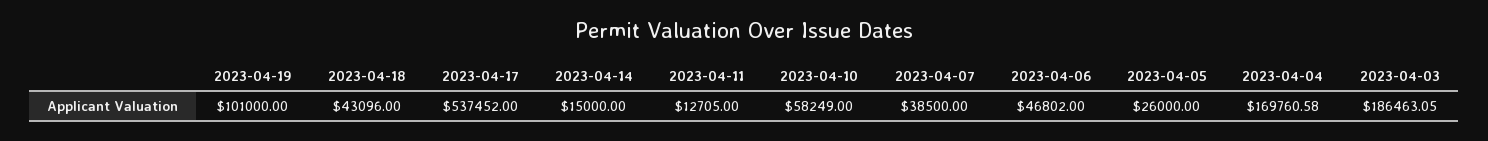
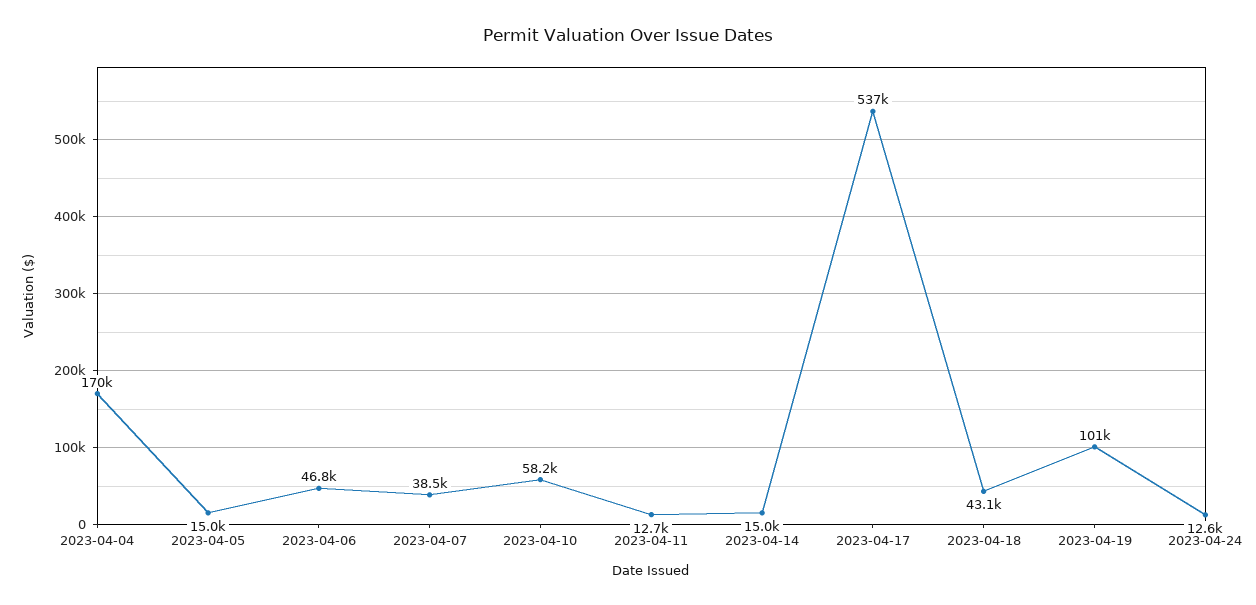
2023-04-05: 26000 -> 15000
2023-04-03: 186463.05 -> none
2023-04-24: none -> 12600

